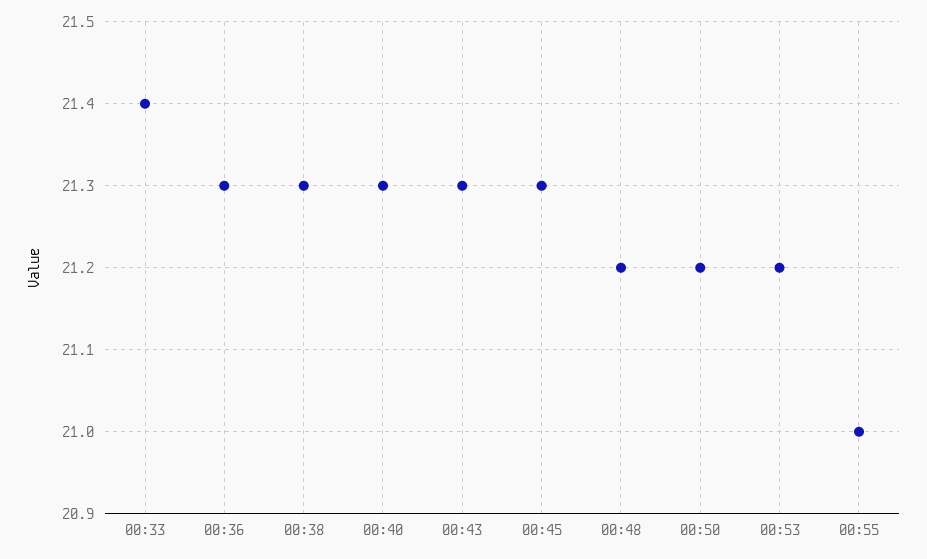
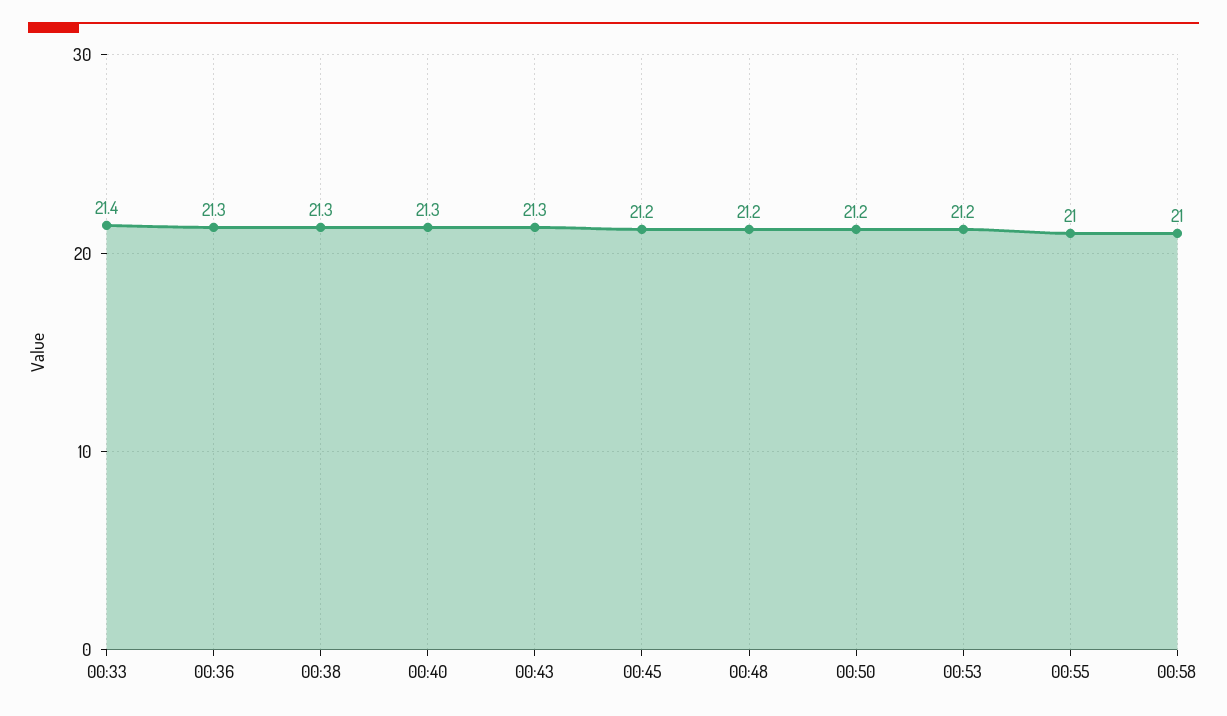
00:45: 21.3 -> 21.2
00:58: none -> 21

